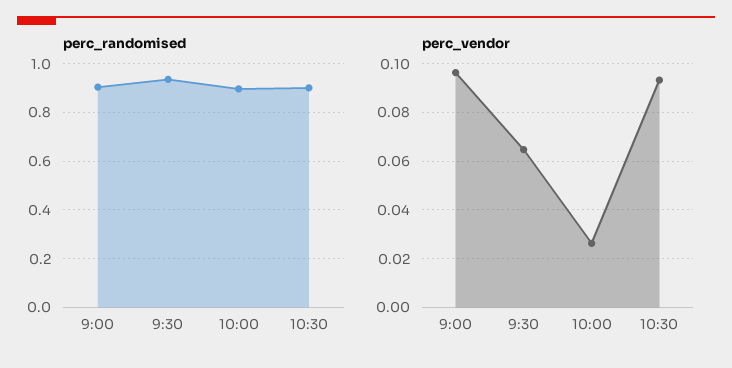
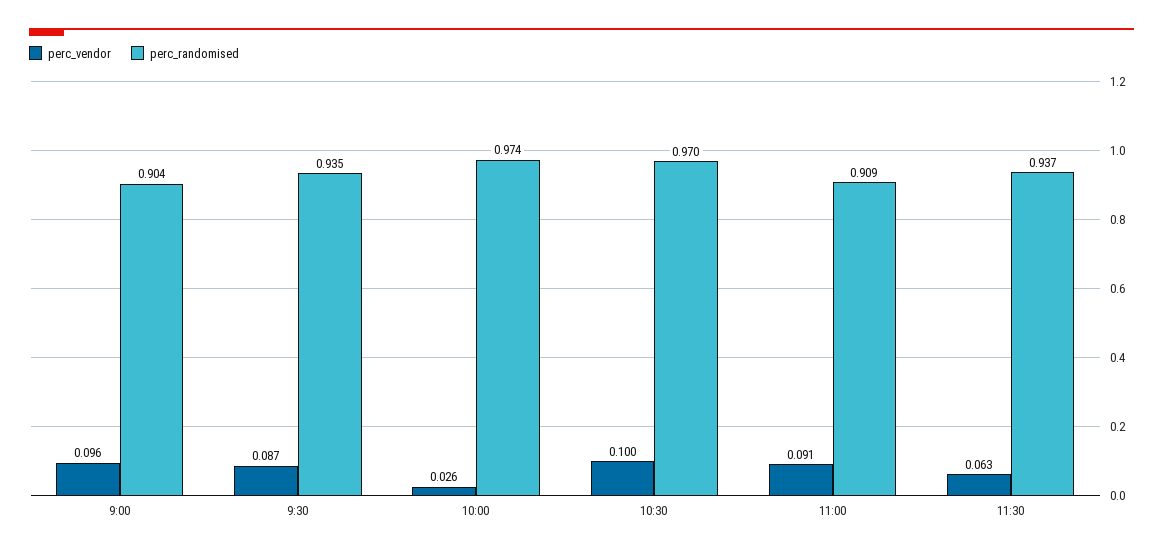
perc_randomised, 10:00: 0.9 -> 0.974
perc_randomised, 10:30: 0.9 -> 0.97
perc_vendor, 9:30: 0.065 -> 0.087
perc_vendor, 10:30: 0.0925 -> 0.1
perc_vendor, 11:00: none -> 0.091
perc_randomised, 11:00: none -> 0.909
perc_vendor, 11:30: none -> 0.063
perc_randomised, 11:30: none -> 0.937

